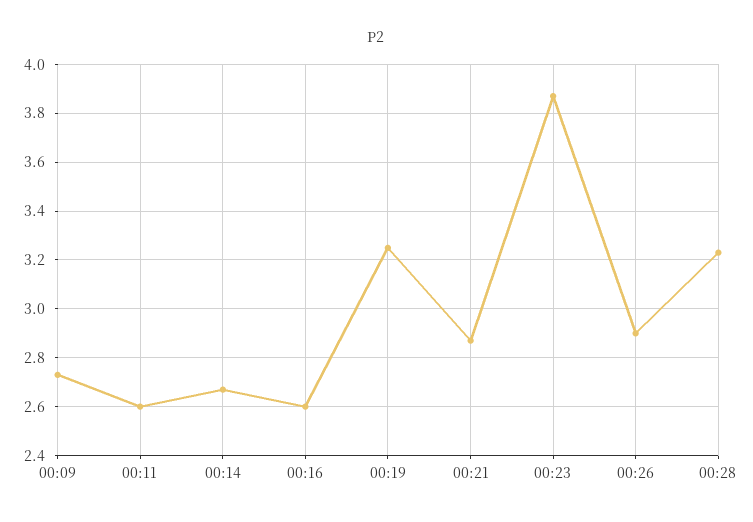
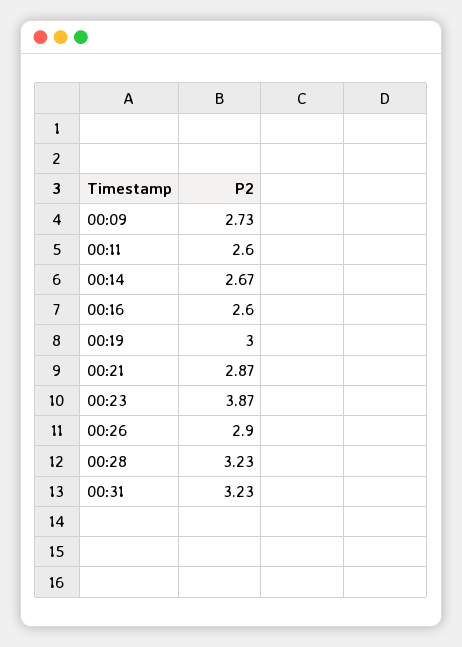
00:19: 3.25 -> 3
00:31: none -> 3.23

